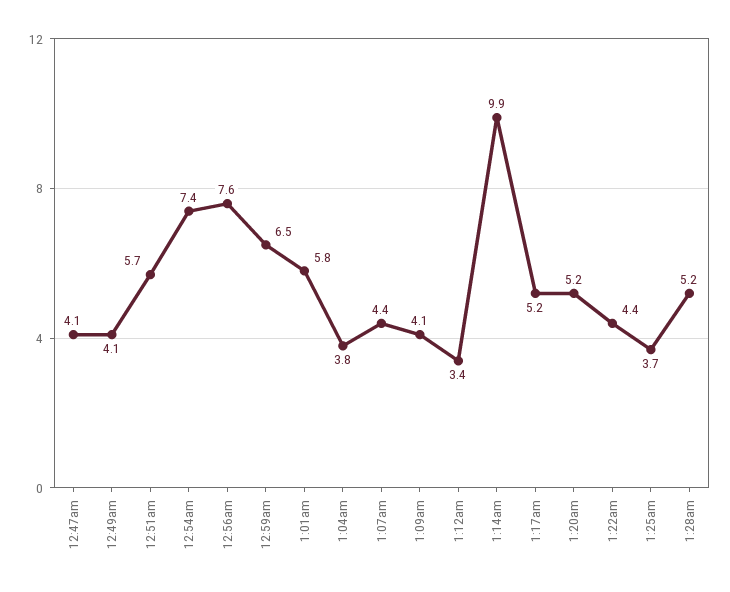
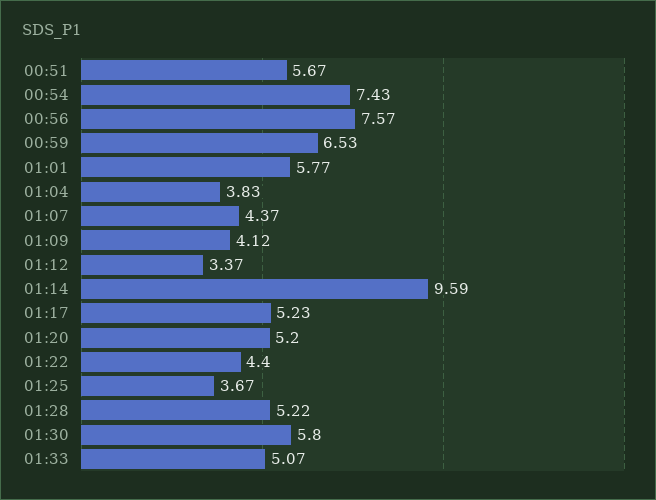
12:47am: 4.1 -> none
12:49am: 4.1 -> none
1:14am: 9.9 -> 9.59
01:30: none -> 5.8
01:33: none -> 5.07

